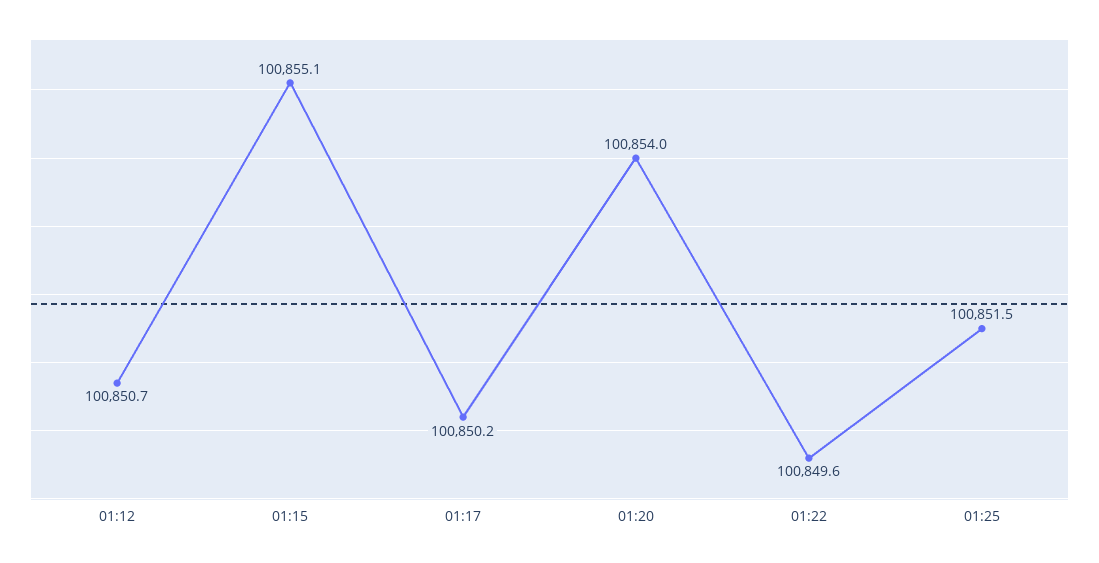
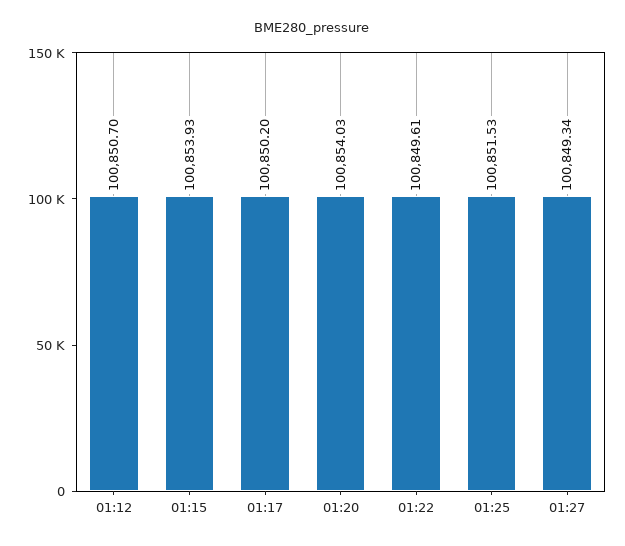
01:15: 100855.1 -> 100853.93
01:27: none -> 100849.34

